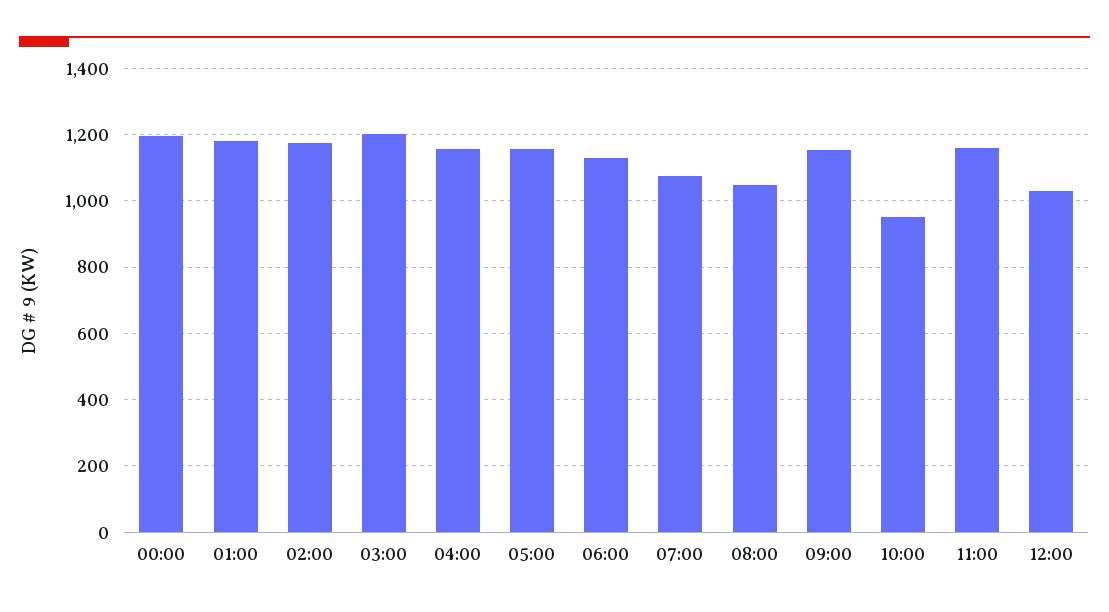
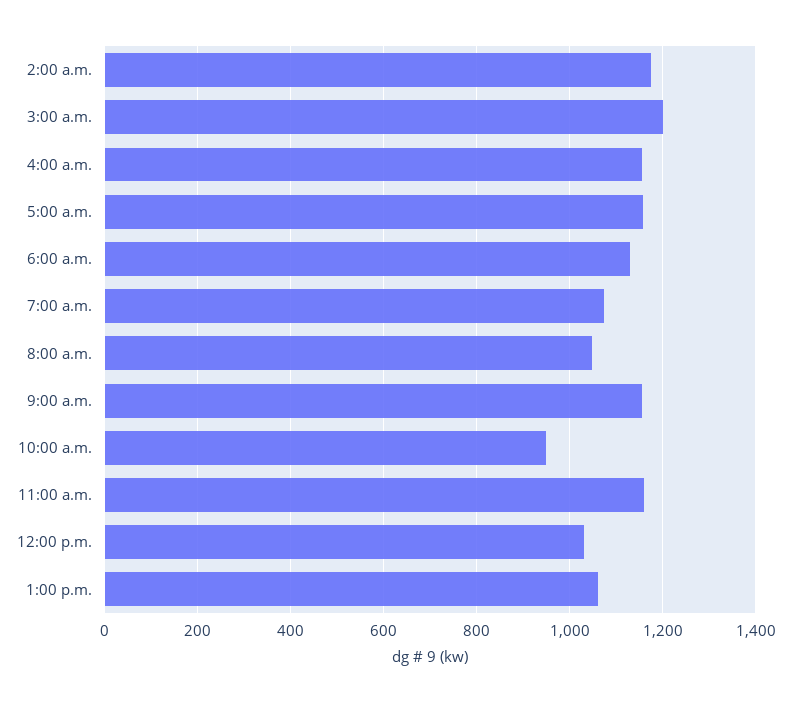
00:00: 1200 -> none
01:00: 1180 -> none
1:00 p.m.: none -> 1060

